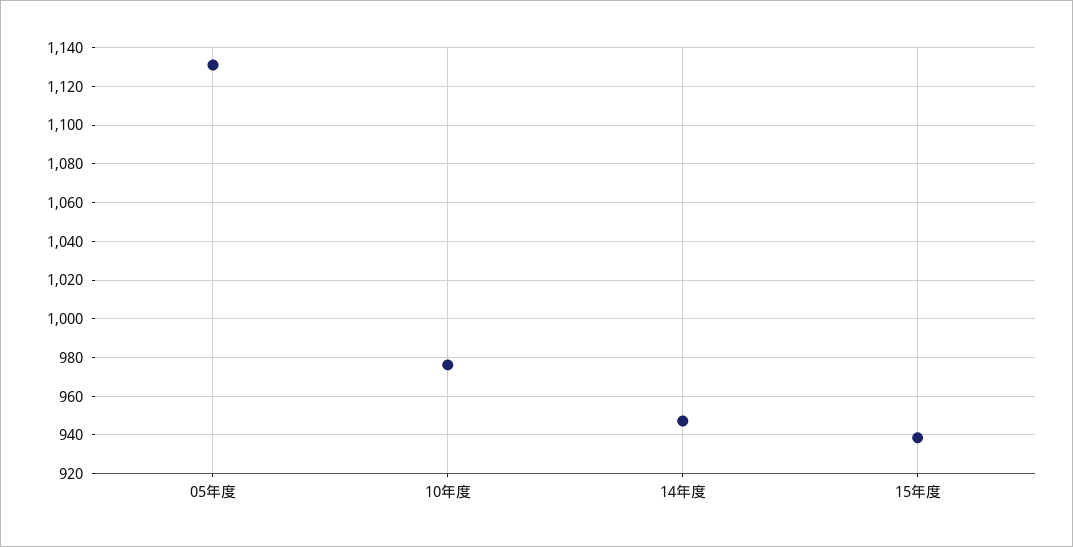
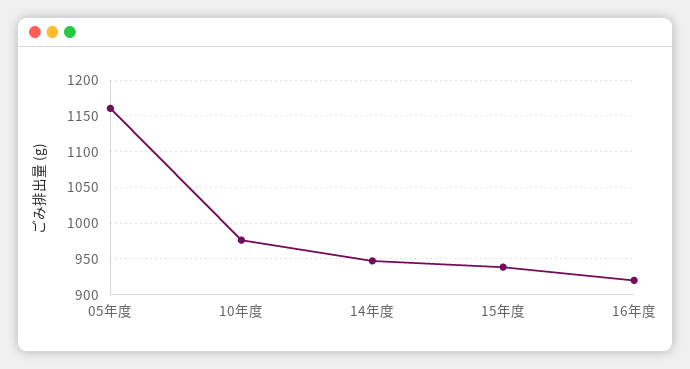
05年度: 1130 -> 1160
16年度: none -> 920

